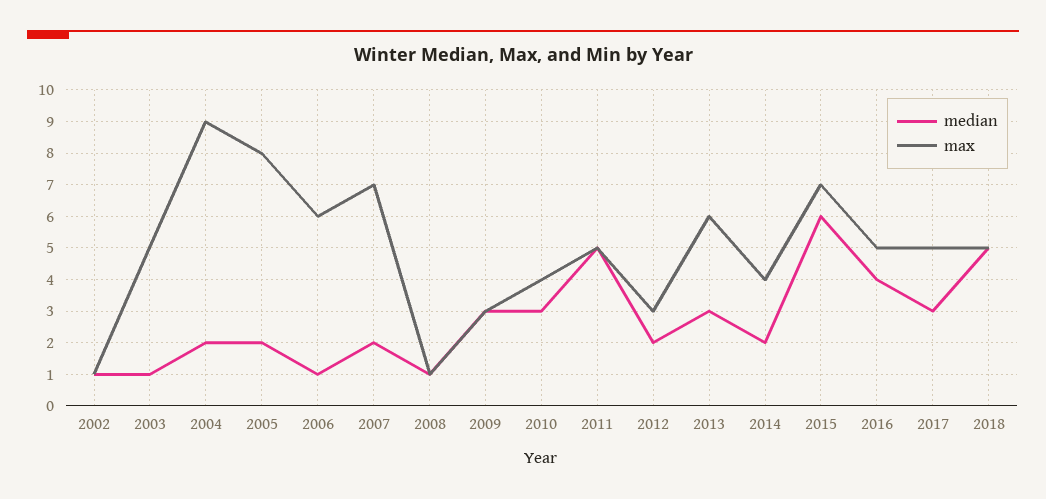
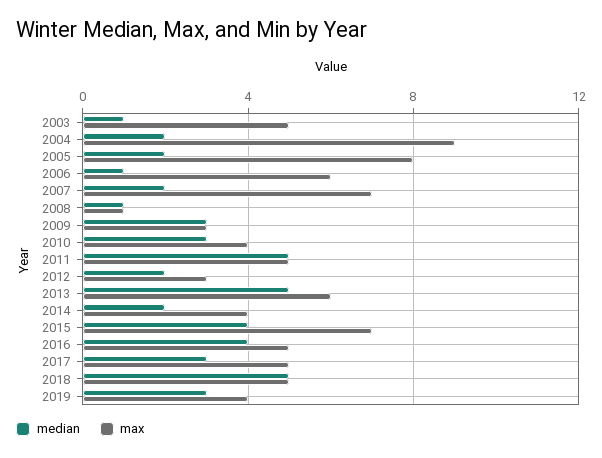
median, 2002: 1 -> none
max, 2002: 1 -> none
median, 2013: 3 -> 5
median, 2015: 6 -> 4
median, 2019: none -> 3
max, 2019: none -> 4

